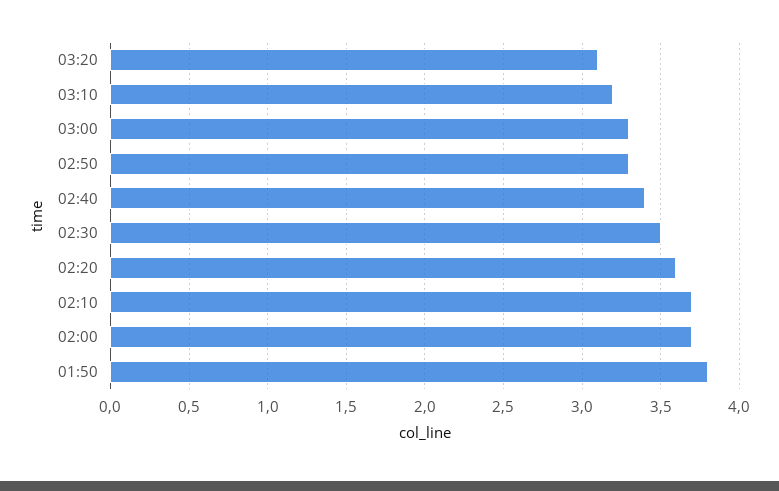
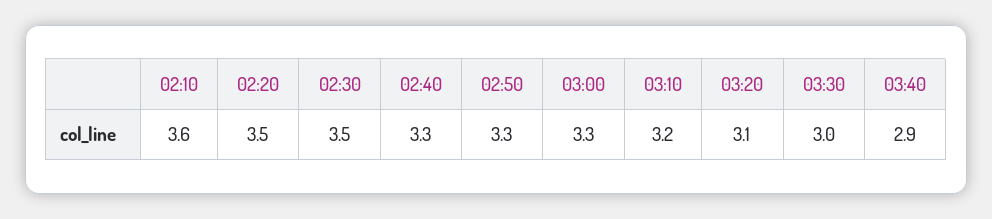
02:40: 3.4 -> 3.3
02:20: 3.6 -> 3.5
02:10: 3.7 -> 3.6
02:00: 3.7 -> none
01:50: 3.8 -> none
03:30: none -> 3
03:40: none -> 2.9

